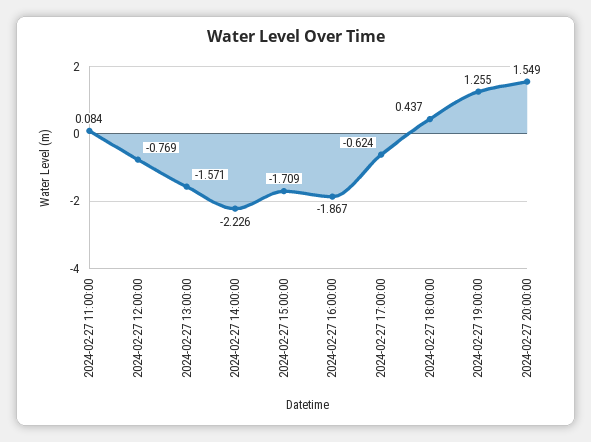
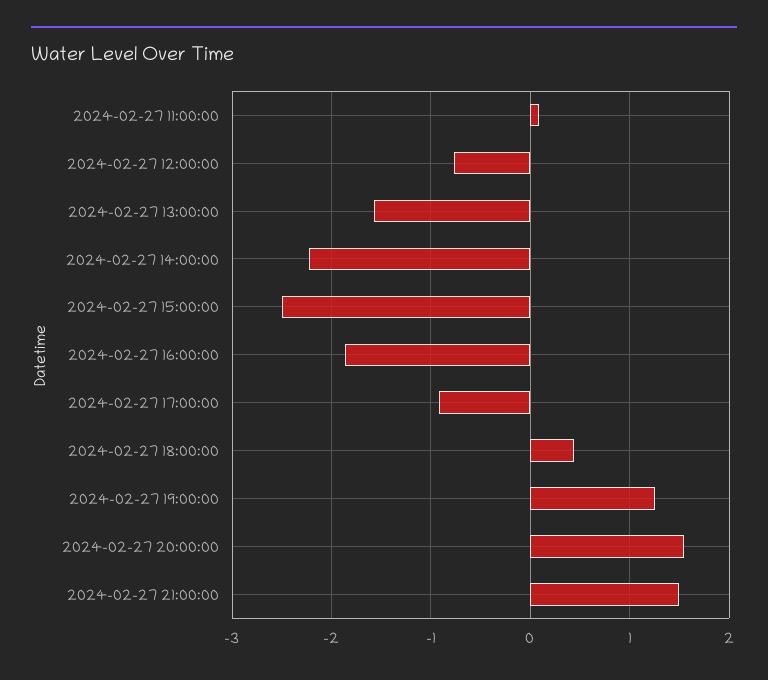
2024-02-27 15:00:00: -1.709 -> -2.5
2024-02-27 17:00:00: -0.624 -> -0.9
2024-02-27 21:00:00: none -> 1.5

